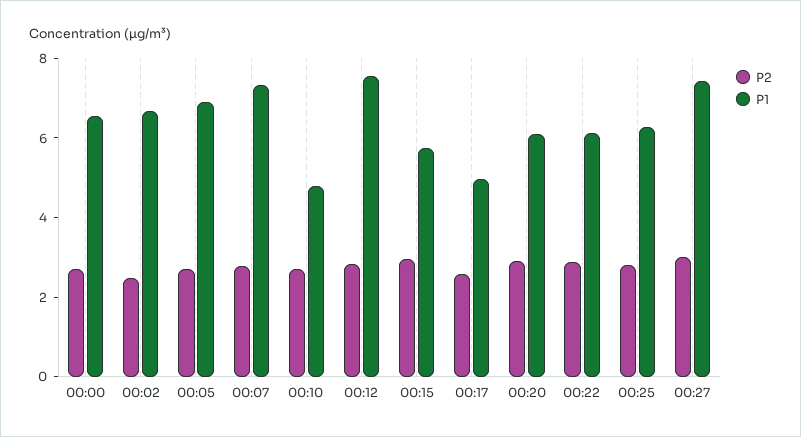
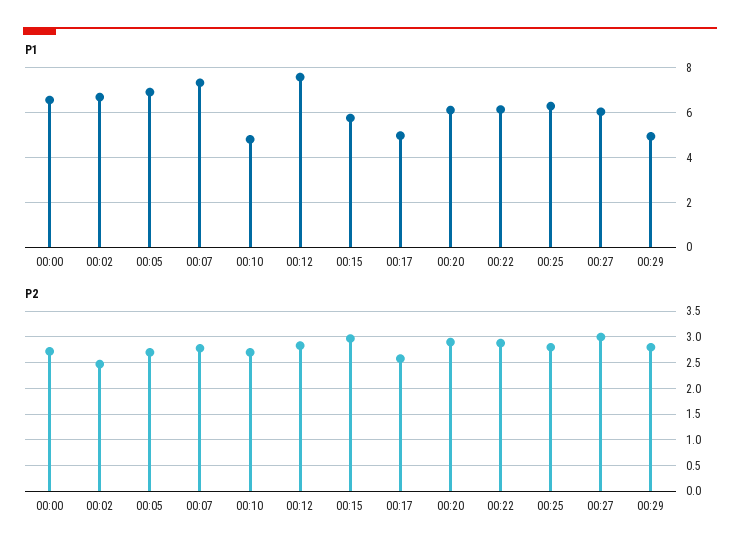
P1, 00:27: 7.5 -> 6
P1, 00:29: none -> 5
P2, 00:29: none -> 2.75

